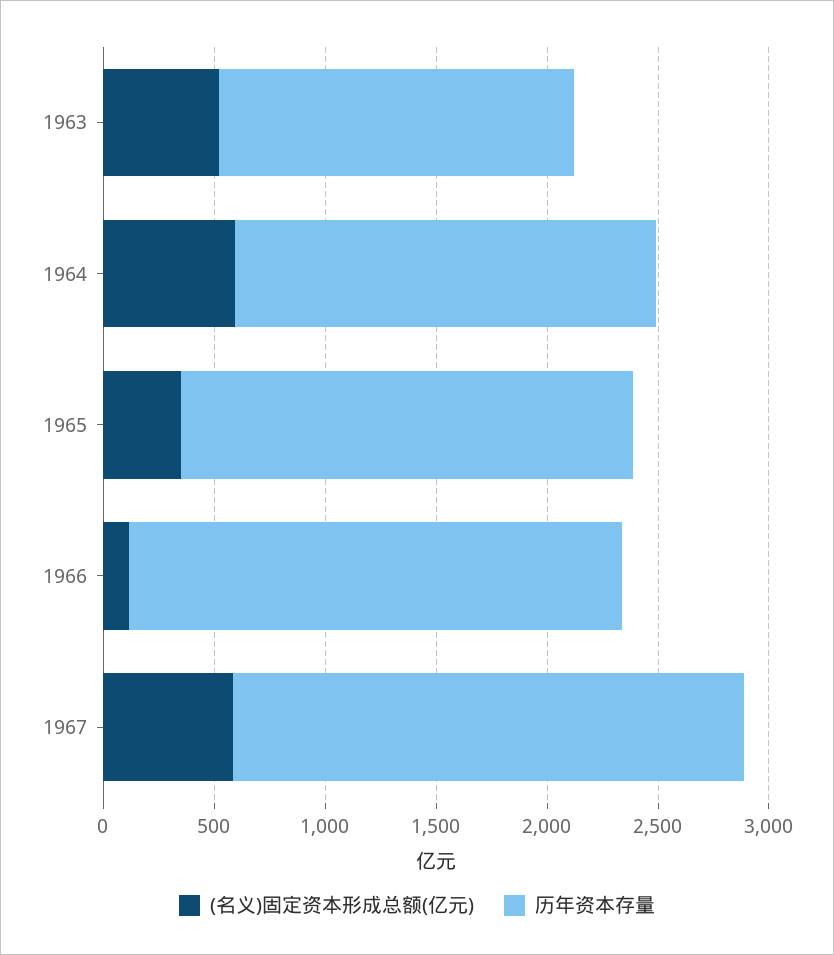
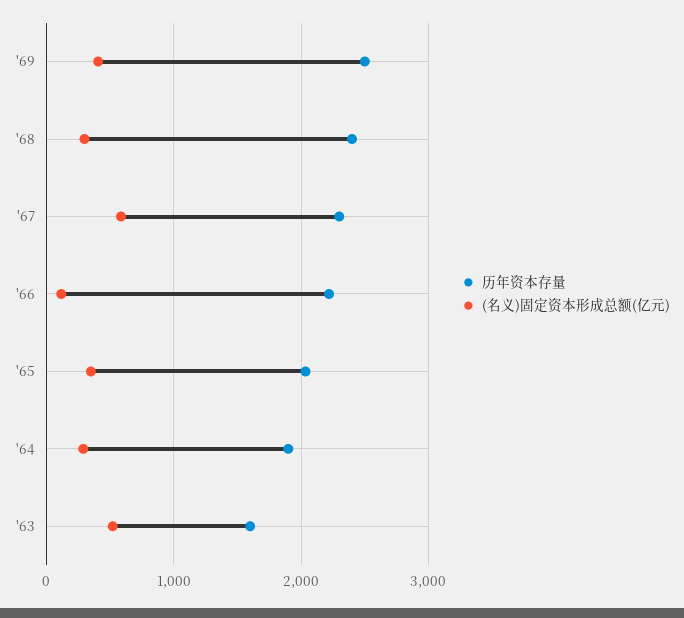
(名义)固定资本形成总额(亿元), 1964: 600 -> 300
历年资本存量, '69: none -> 2500
(名义)固定资本形成总额(亿元), '69: none -> 400
历年资本存量, '68: none -> 2400
(名义)固定资本形成总额(亿元), '68: none -> 300

